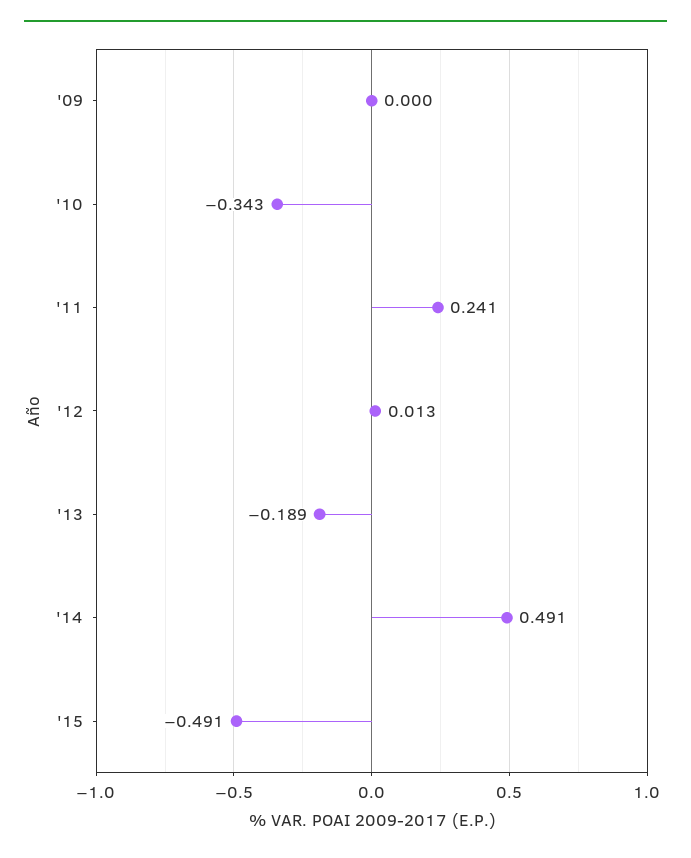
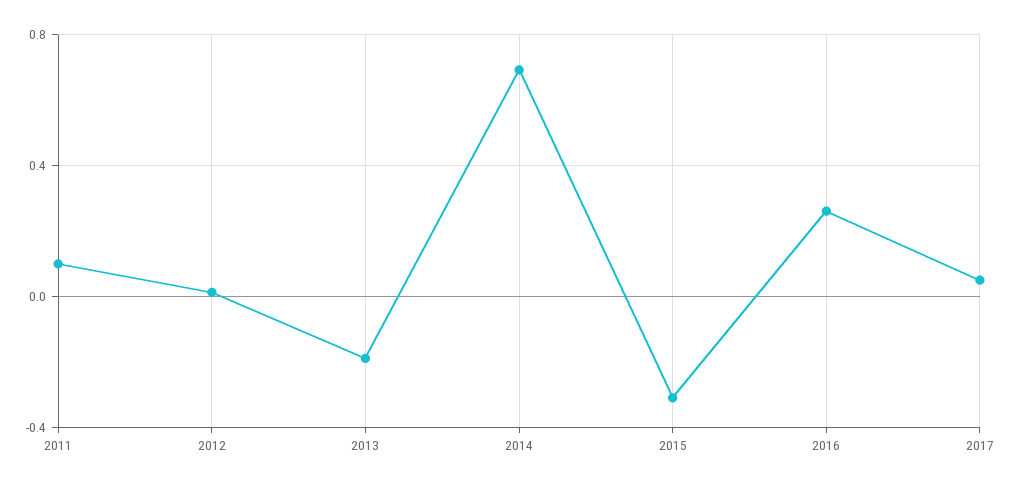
'09: 0 -> none
'10: -0.343 -> none
'11: 0.241 -> 0.1
'14: 0.491 -> 0.7
'15: -0.491 -> -0.3
2016: none -> 0.25
2017: none -> 0.05

